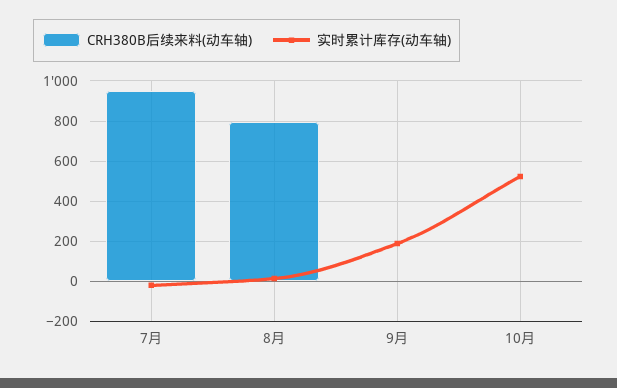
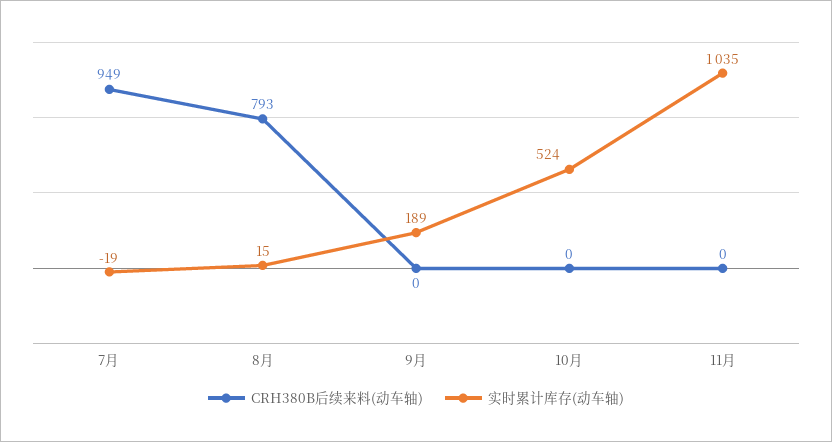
CRH380B后续来料(动车轴), 11月: none -> 0
实时累计库存(动车轴), 11月: none -> 1035

